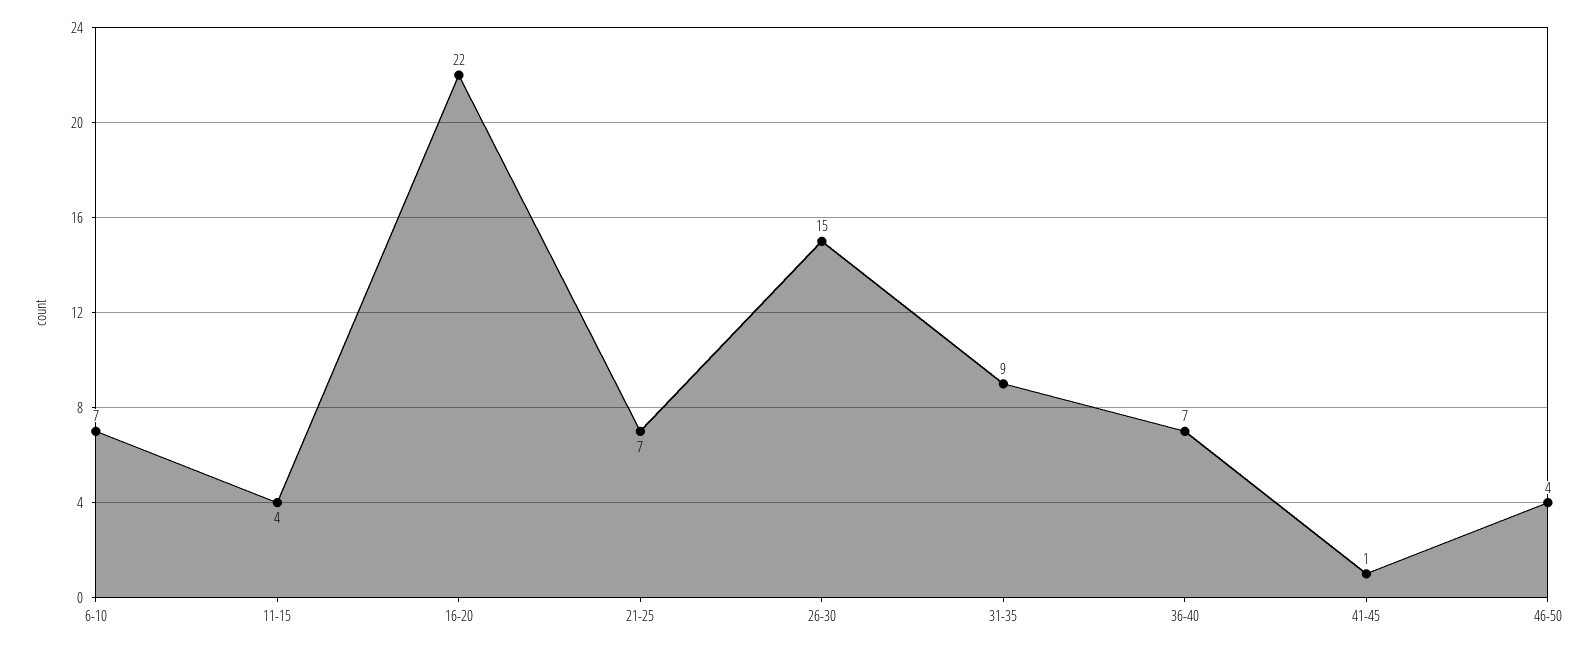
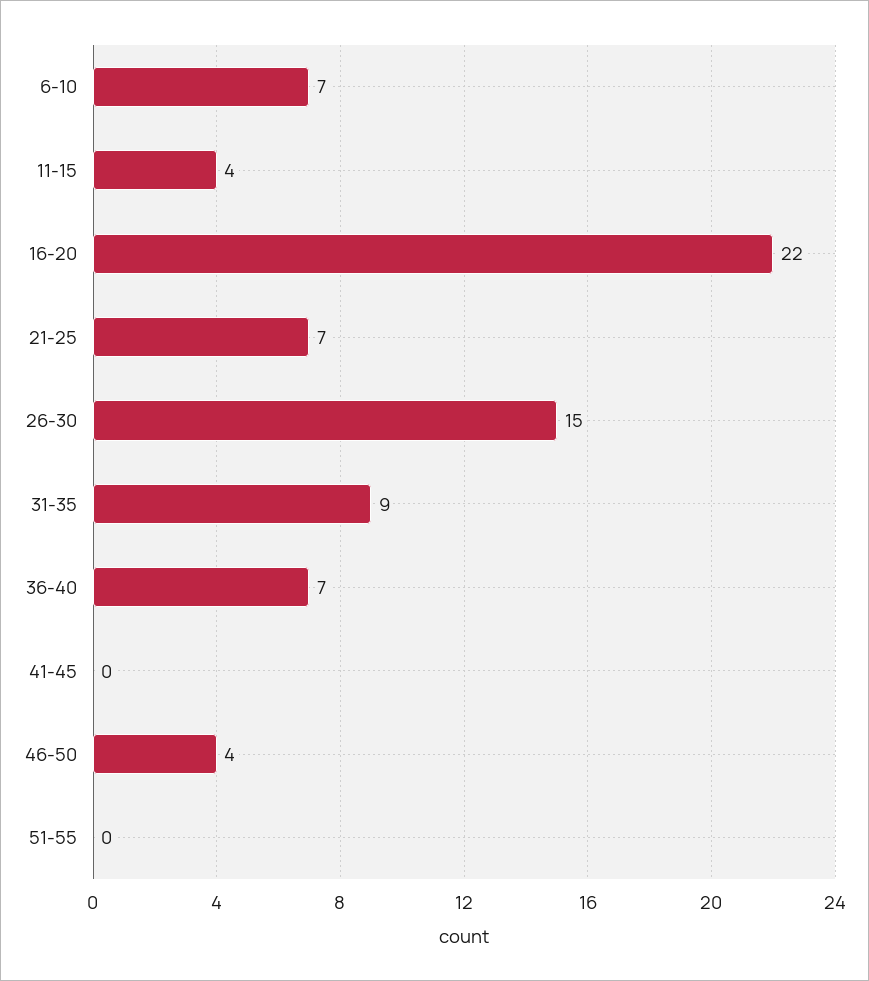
41-45: 1 -> 0
51-55: none -> 0

